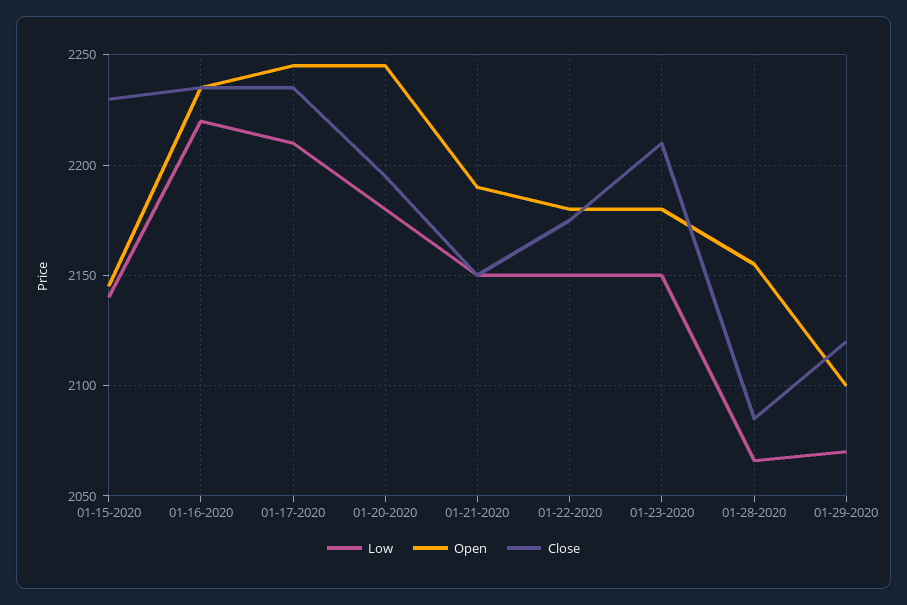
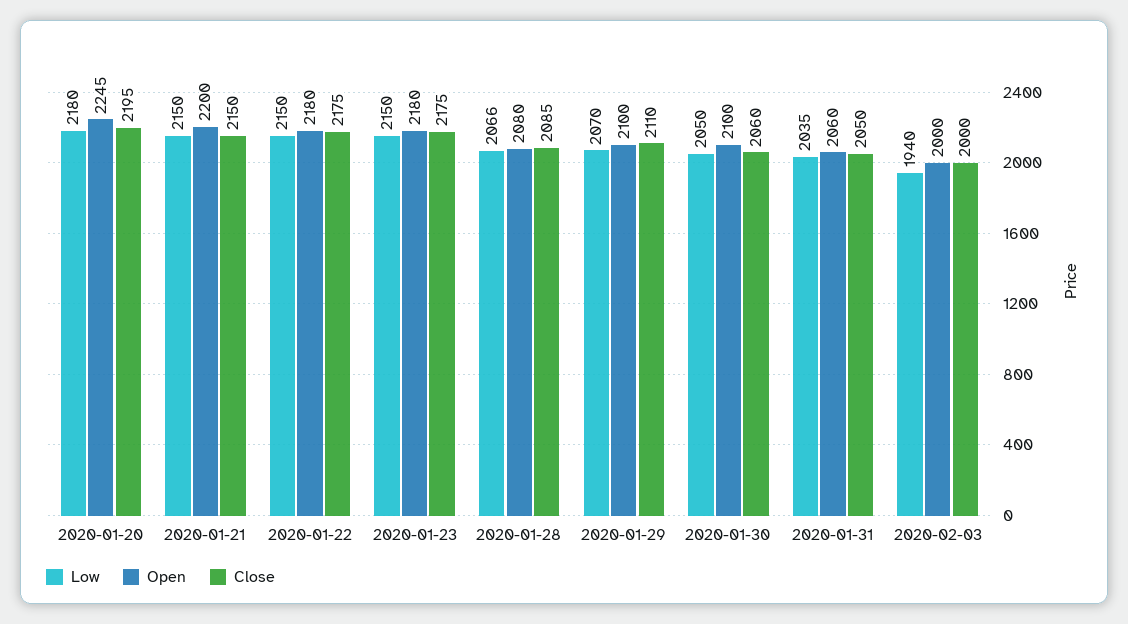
Low, 01-15-2020: 2140 -> none
Open, 01-15-2020: 2145 -> none
Close, 01-15-2020: 2230 -> none
Low, 01-16-2020: 2220 -> none
Open, 01-16-2020: 2235 -> none
Close, 01-16-2020: 2235 -> none
Low, 01-17-2020: 2210 -> none
Open, 01-17-2020: 2245 -> none
Close, 01-17-2020: 2235 -> none
Open, 01-21-2020: 2190 -> 2200
Close, 01-23-2020: 2210 -> 2175
Open, 01-28-2020: 2155 -> 2080
Close, 01-29-2020: 2120 -> 2110
Low, 2020-01-30: none -> 2050
Open, 2020-01-30: none -> 2100
Close, 2020-01-30: none -> 2060
Low, 2020-01-31: none -> 2035
Open, 2020-01-31: none -> 2060
Close, 2020-01-31: none -> 2050
Low, 2020-02-03: none -> 1940
Open, 2020-02-03: none -> 2000
Close, 2020-02-03: none -> 2000

